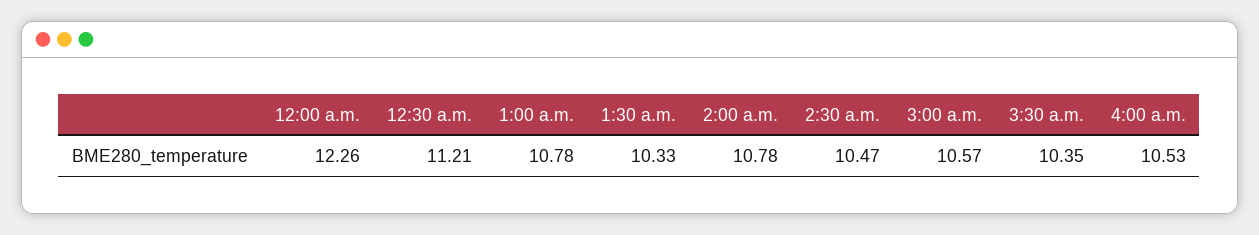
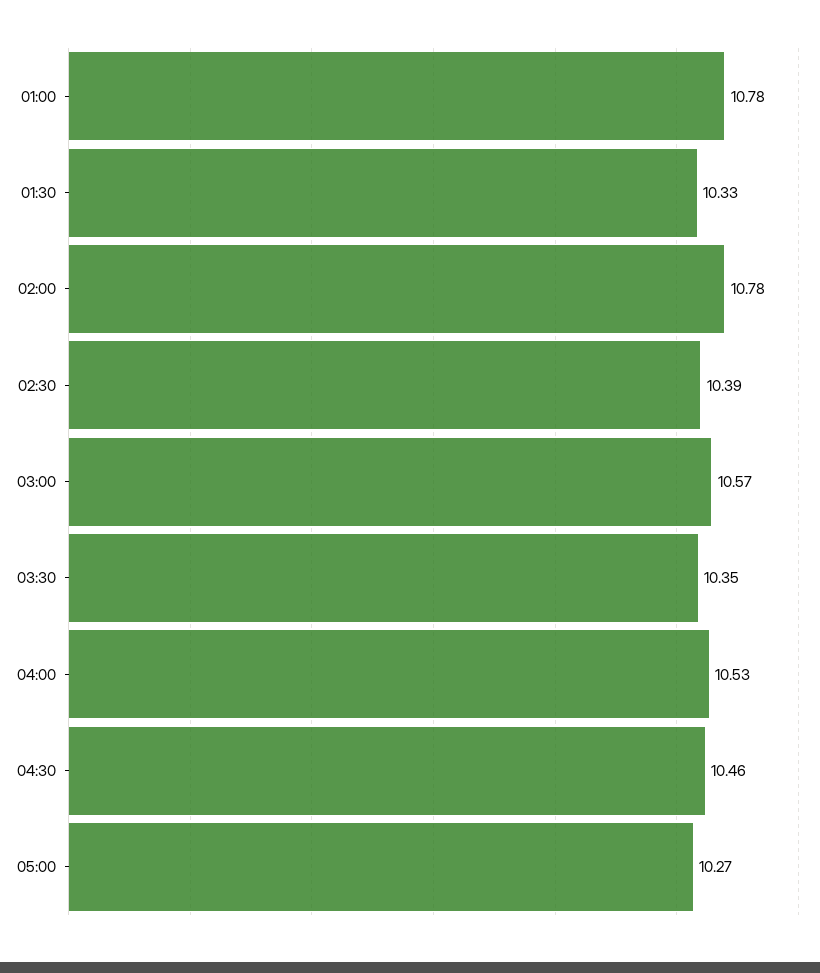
12:00 a.m.: 12.26 -> none
12:30 a.m.: 11.21 -> none
2:30 a.m.: 10.47 -> 10.39
04:30: none -> 10.46
05:00: none -> 10.27

